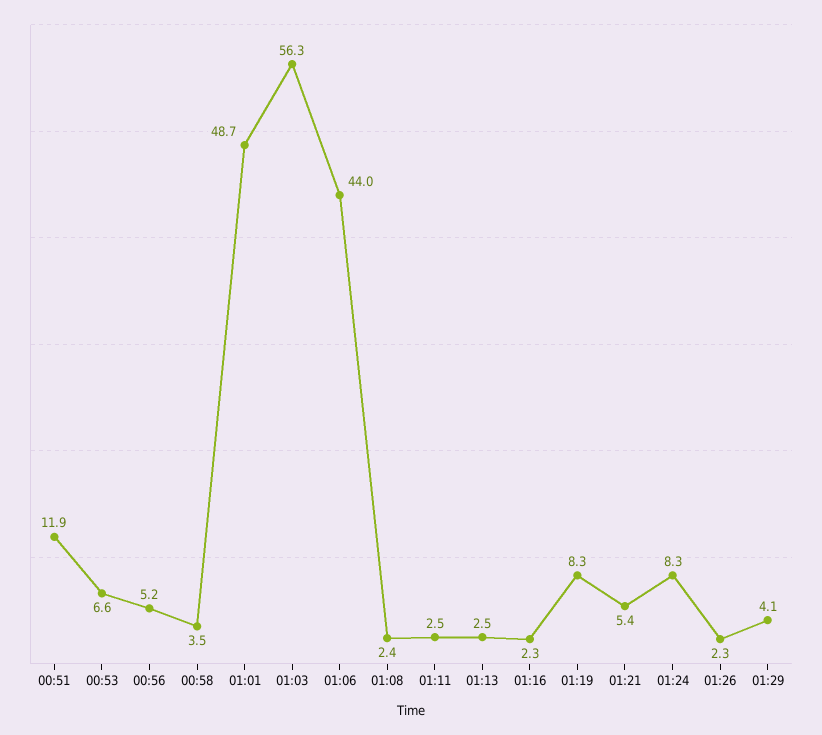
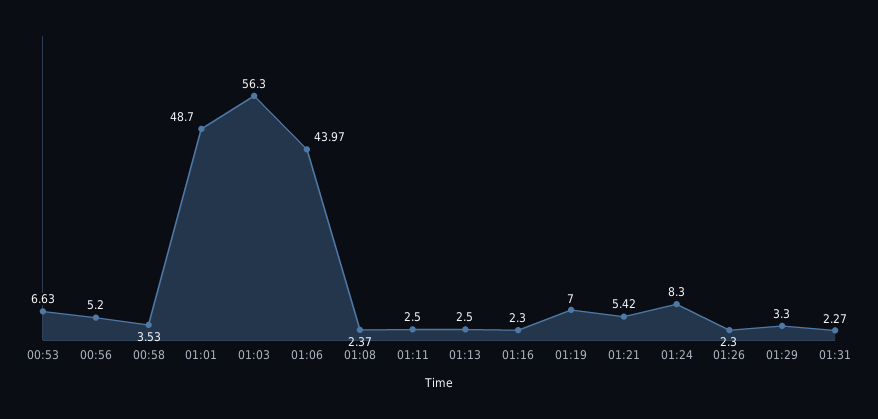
00:51: 11.9 -> none
01:19: 8.3 -> 7
01:29: 4.1 -> 3.3
01:31: none -> 2.27

